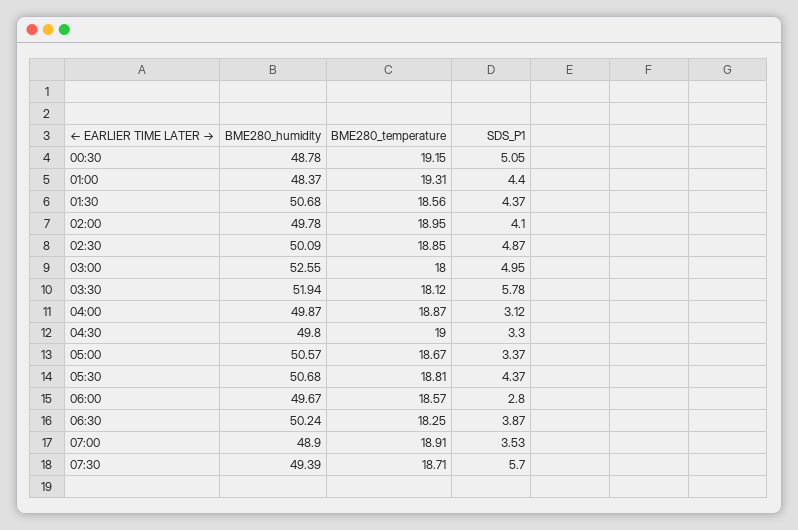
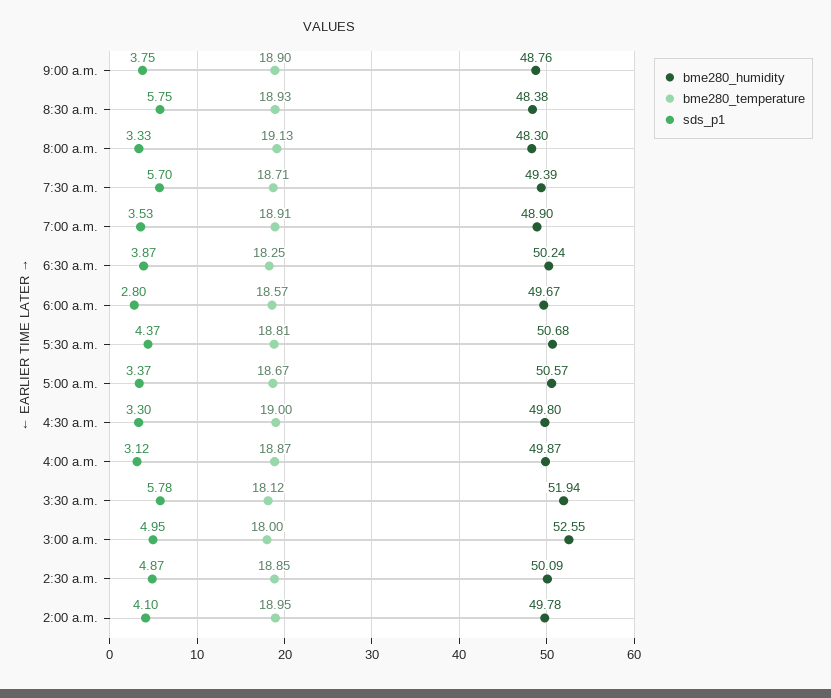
BME280_humidity, 00:30: 48.78 -> none
BME280_temperature, 00:30: 19.15 -> none
SDS_P1, 00:30: 5.05 -> none
BME280_humidity, 01:00: 48.37 -> none
BME280_temperature, 01:00: 19.31 -> none
SDS_P1, 01:00: 4.4 -> none
BME280_humidity, 01:30: 50.68 -> none
BME280_temperature, 01:30: 18.56 -> none
SDS_P1, 01:30: 4.37 -> none
BME280_humidity, 9:00 a.m.: none -> 48.76
BME280_temperature, 9:00 a.m.: none -> 18.9
SDS_P1, 9:00 a.m.: none -> 3.75
BME280_humidity, 8:30 a.m.: none -> 48.38
BME280_temperature, 8:30 a.m.: none -> 18.93
SDS_P1, 8:30 a.m.: none -> 5.75
BME280_humidity, 8:00 a.m.: none -> 48.3
BME280_temperature, 8:00 a.m.: none -> 19.13
SDS_P1, 8:00 a.m.: none -> 3.33

